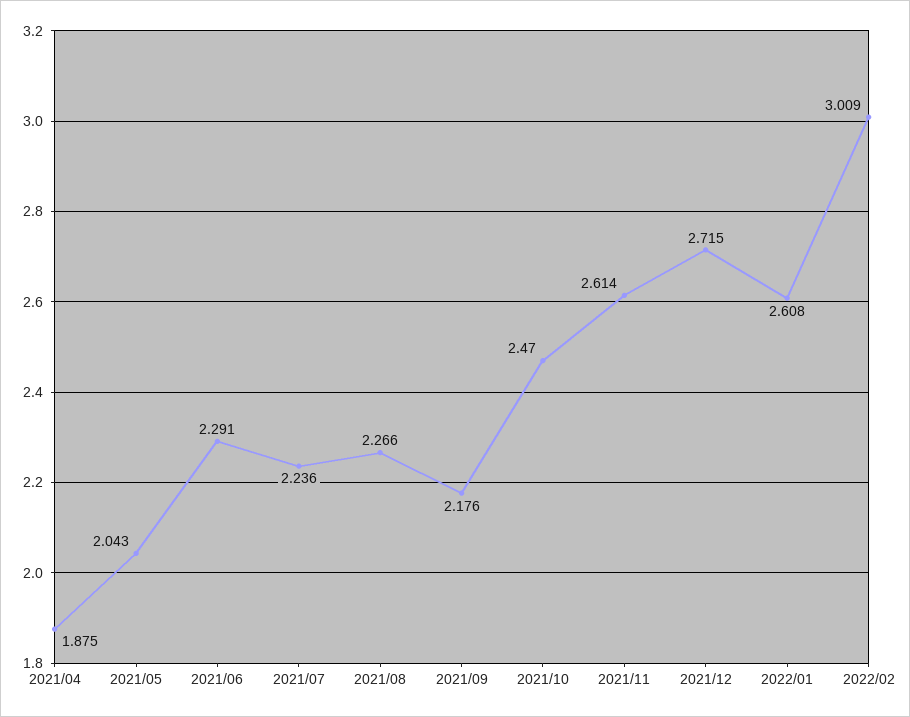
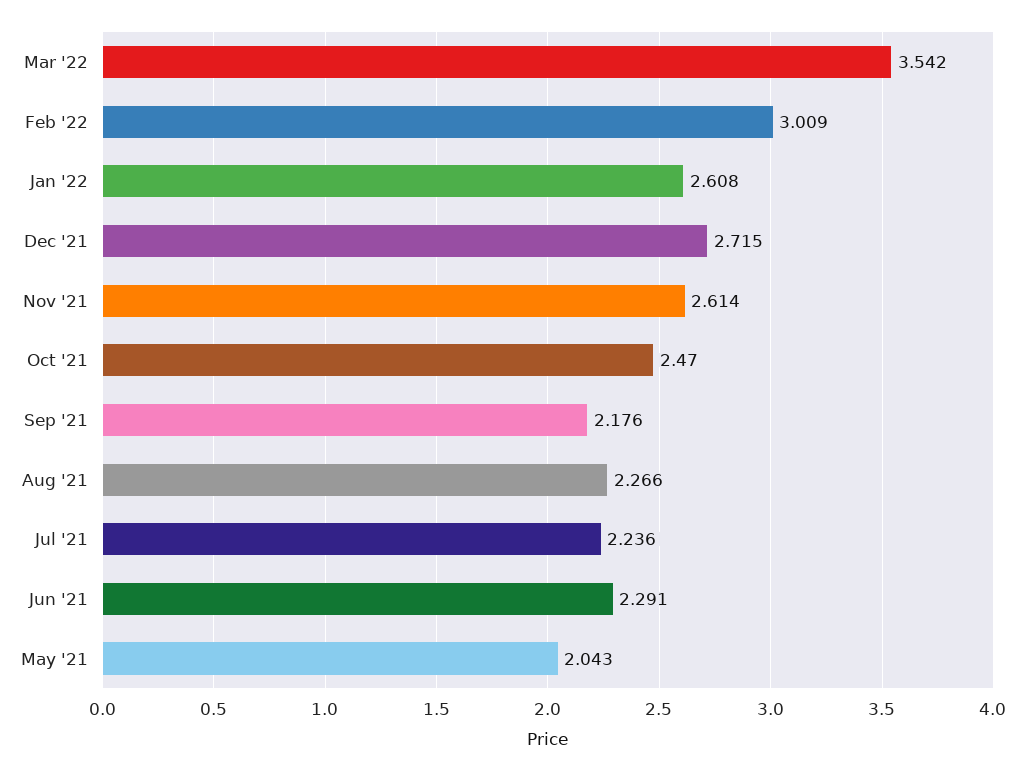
2021/04: 1.875 -> none
Mar '22: none -> 3.542

